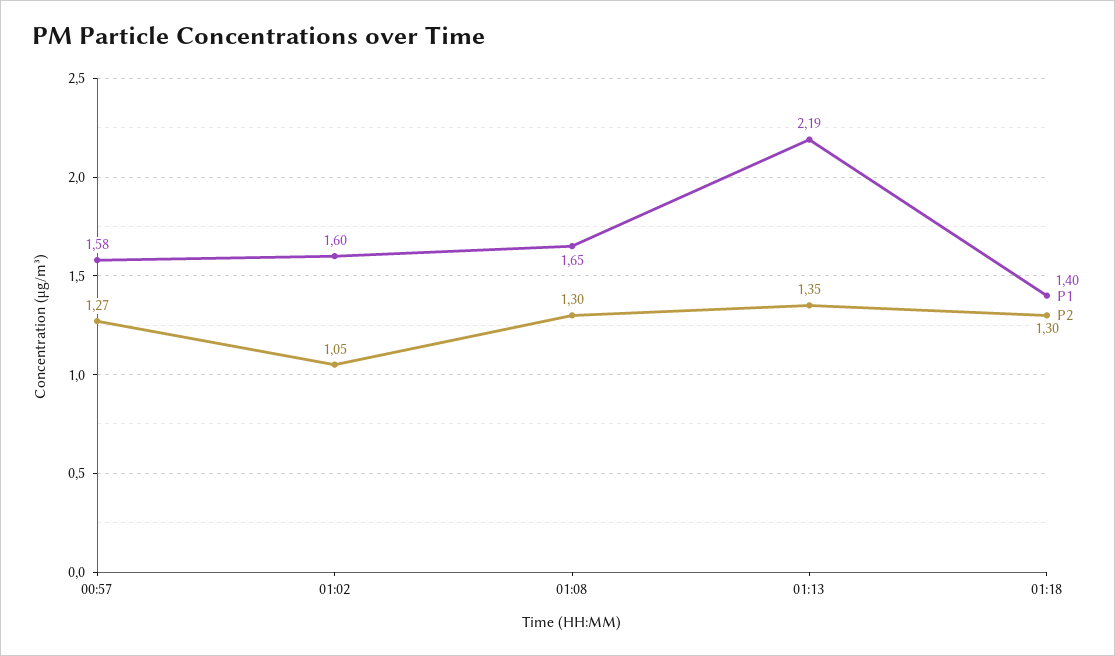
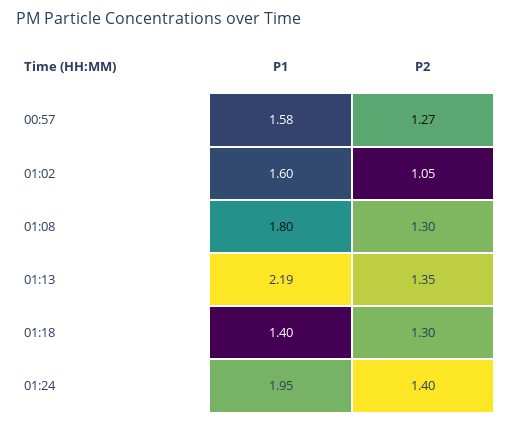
P1, 01:08: 1.65 -> 1.8
P1, 01:24: none -> 1.95
P2, 01:24: none -> 1.4

